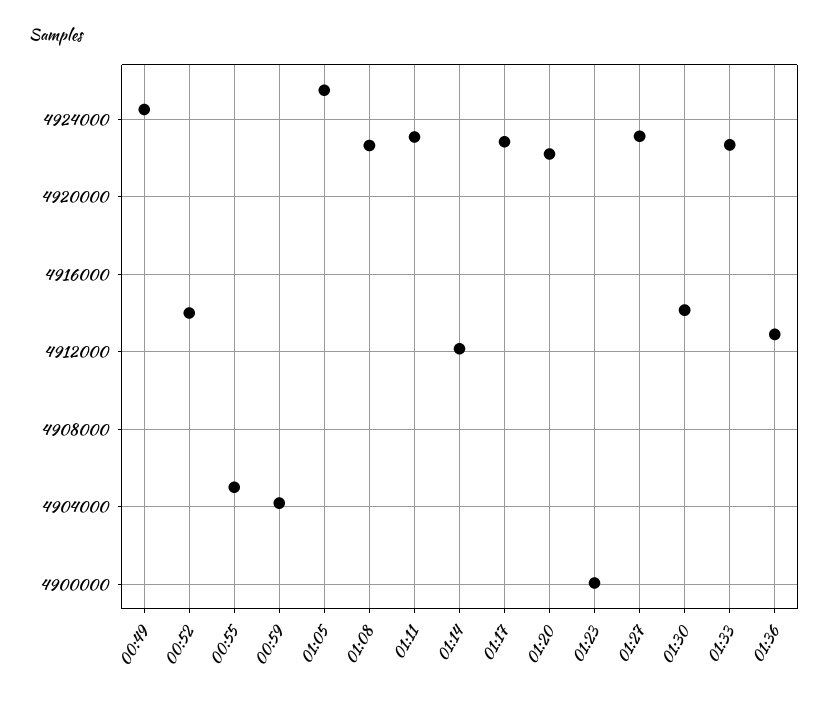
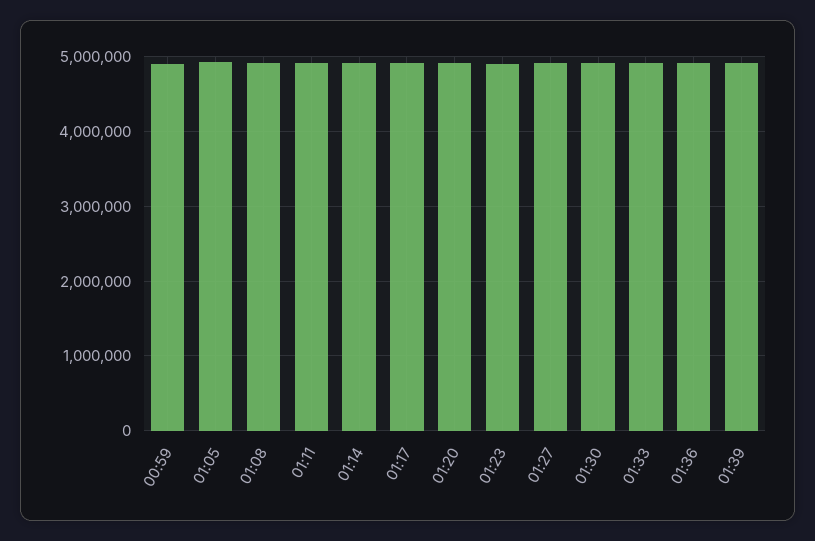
00:49: 4924500 -> none
00:52: 4914000 -> none
00:55: 4905000 -> none
01:39: none -> 4900000

